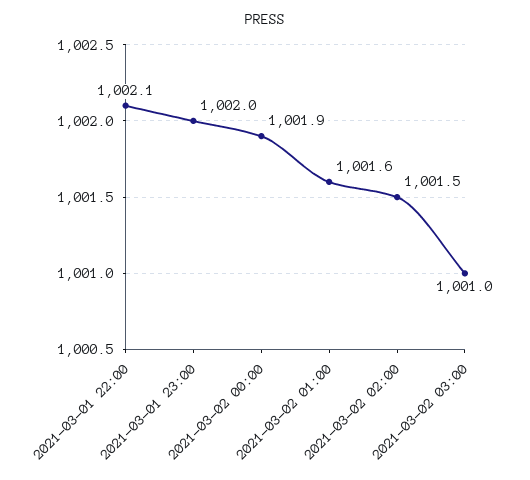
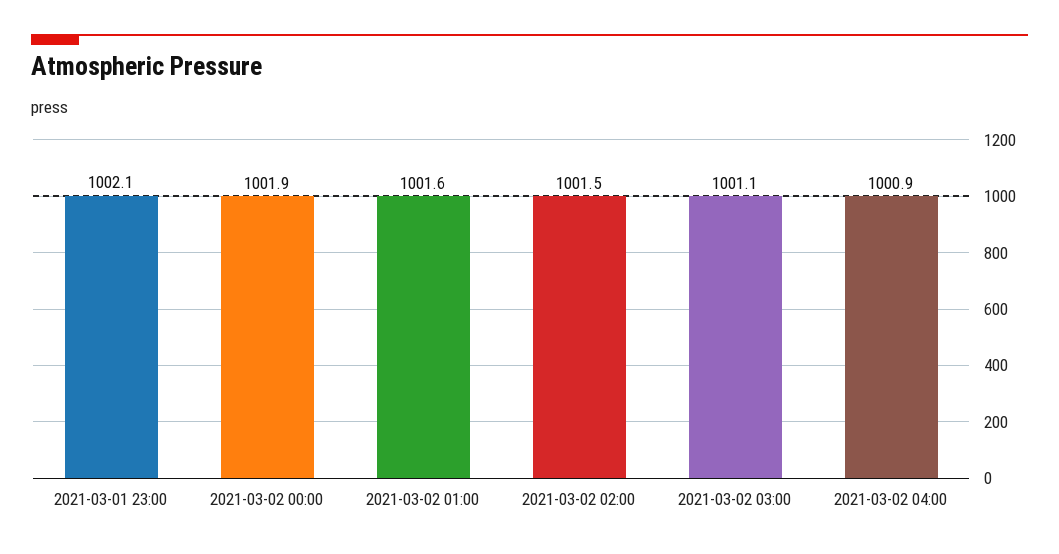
2021-03-01 22:00: 1002.1 -> none
2021-03-01 23:00: 1002 -> 1002.1
2021-03-02 03:00: 1001 -> 1001.1
2021-03-02 04:00: none -> 1000.9

